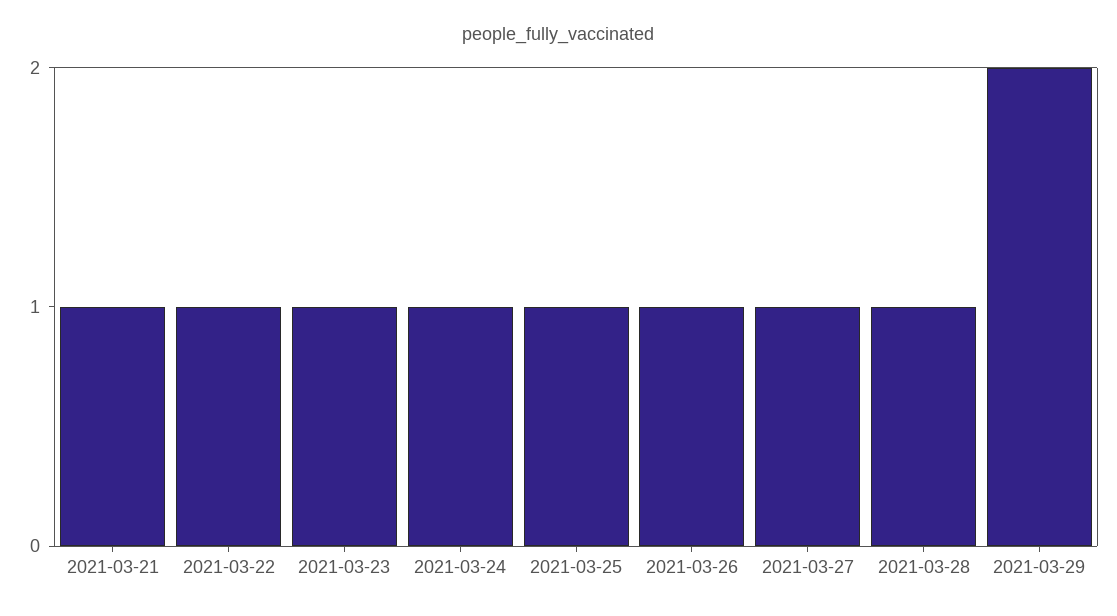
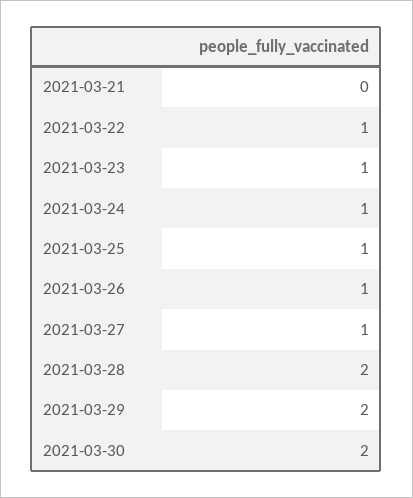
2021-03-21: 1 -> 0
2021-03-28: 1 -> 2
2021-03-30: none -> 2

